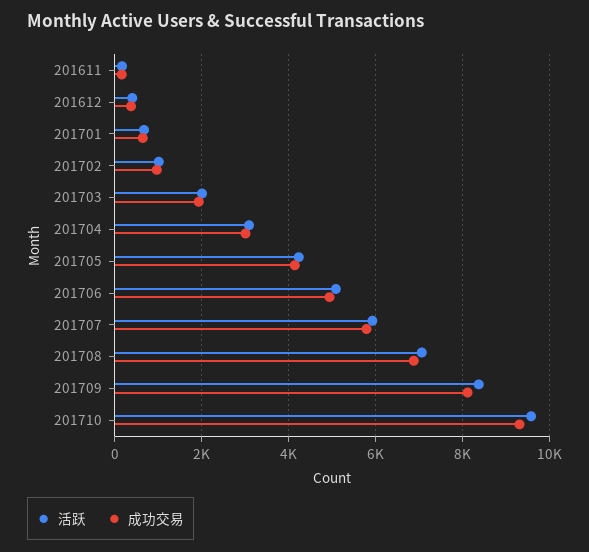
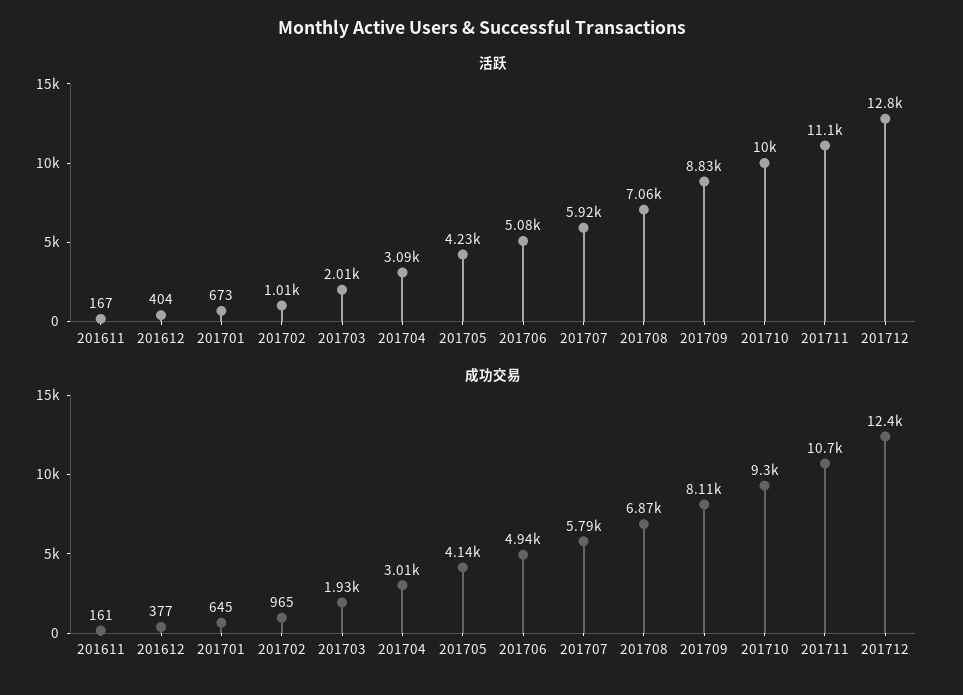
活跃, 201709: 8400 -> 8830
活跃, 201710: 9600 -> 10000
活跃, 201711: none -> 11100
活跃, 201712: none -> 12800
成功交易, 201711: none -> 10700
成功交易, 201712: none -> 12400

